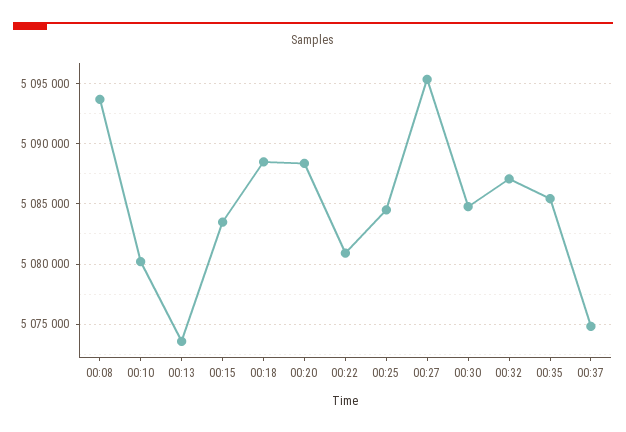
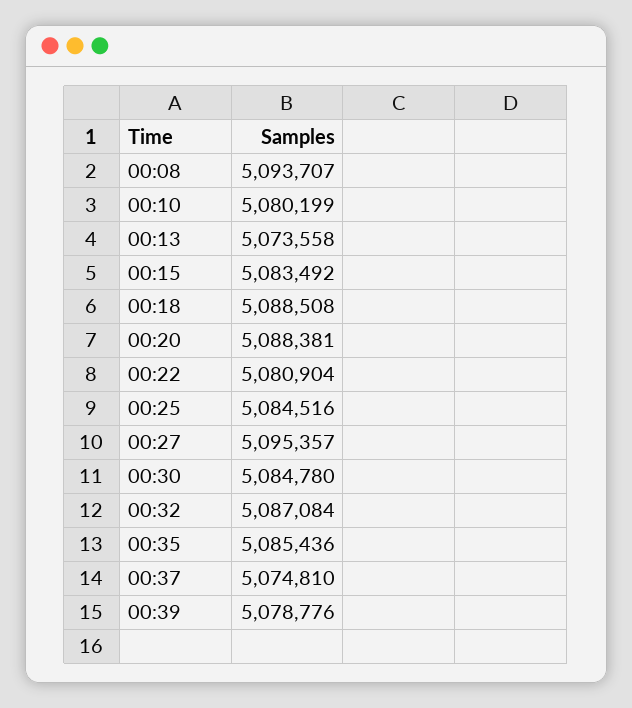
00:39: none -> 5078776

